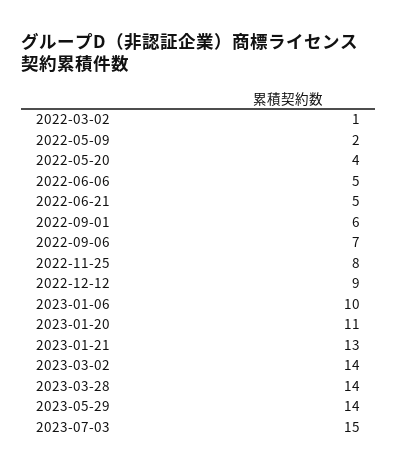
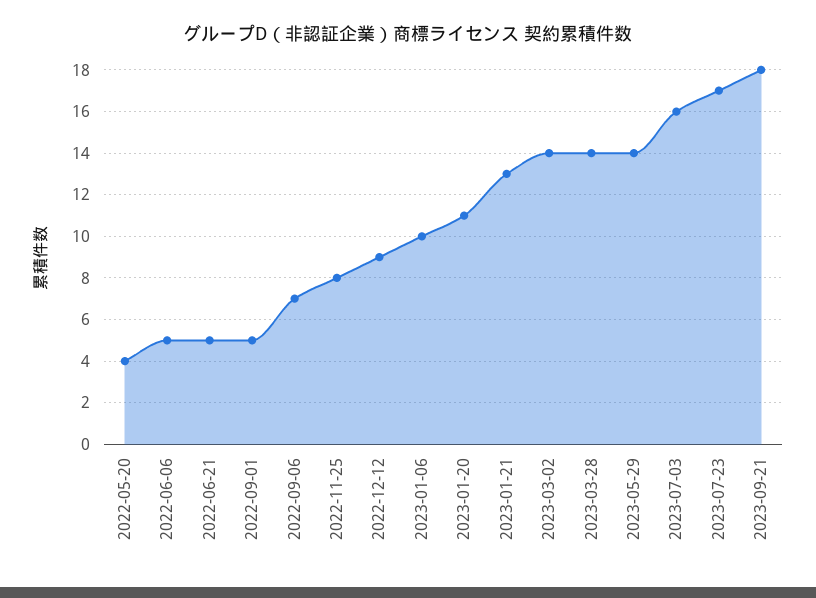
2022-03-02: 1 -> none
2022-05-09: 2 -> none
2022-09-01: 6 -> 5
2023-07-03: 15 -> 16
2023-07-23: none -> 17
2023-09-21: none -> 18

